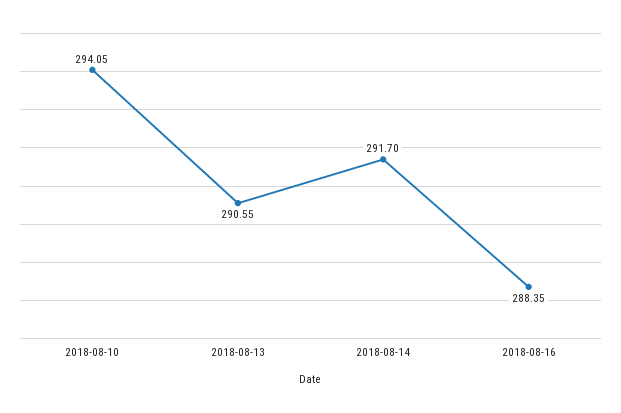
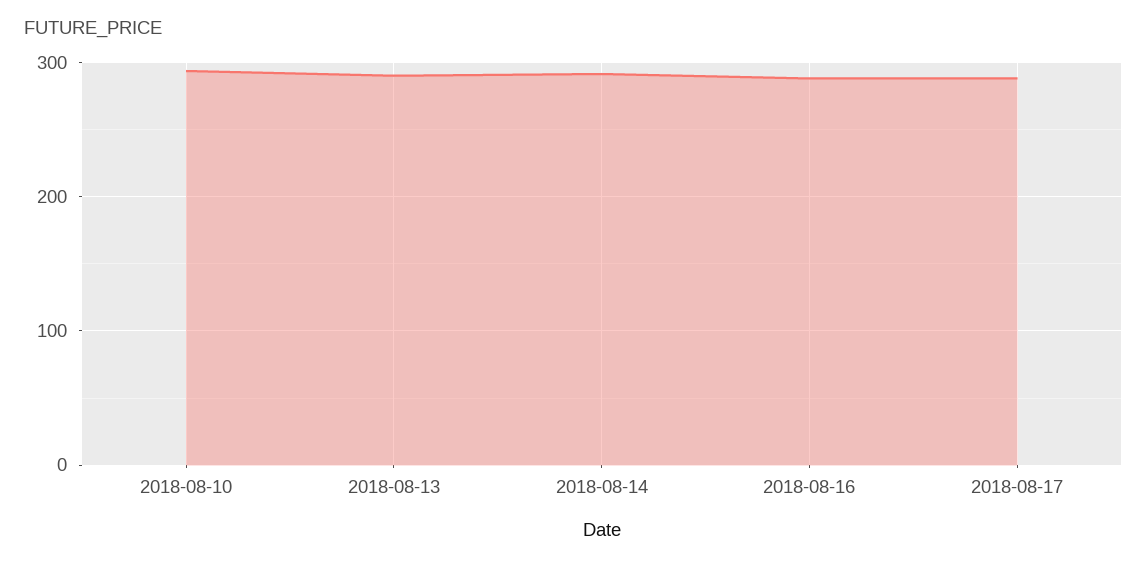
2018-08-17: none -> 290

